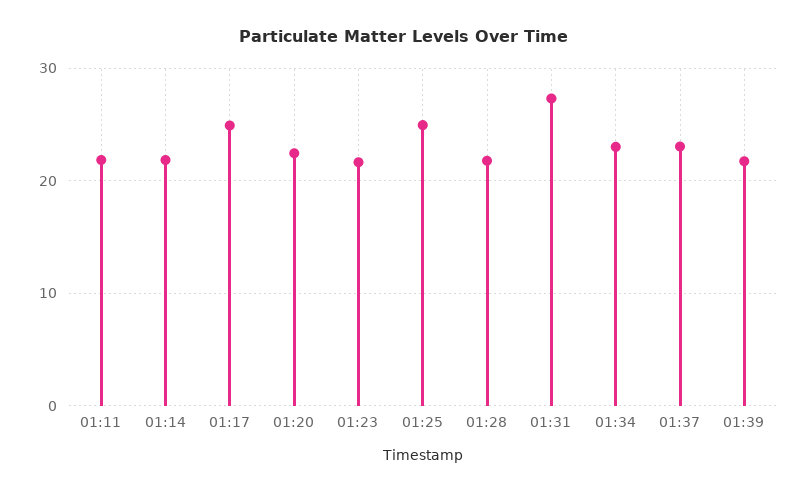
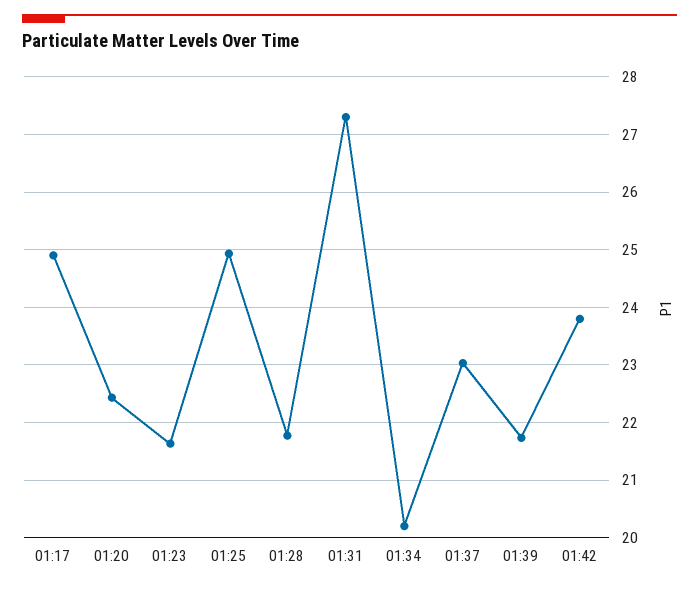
01:11: 22 -> none
01:14: 22 -> none
01:34: 23 -> 20.2
01:42: none -> 23.8

